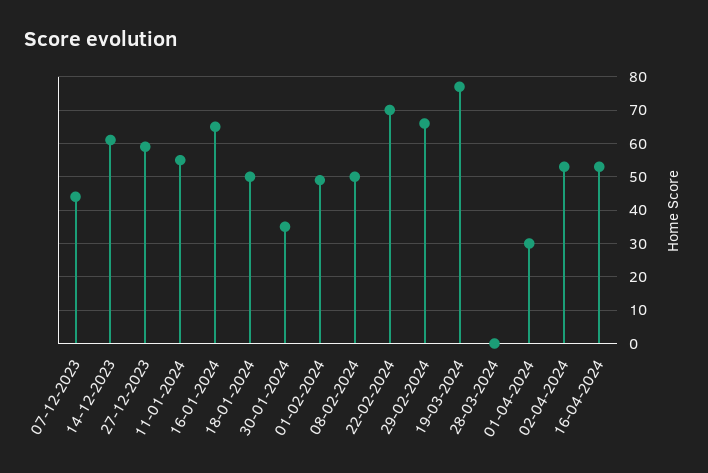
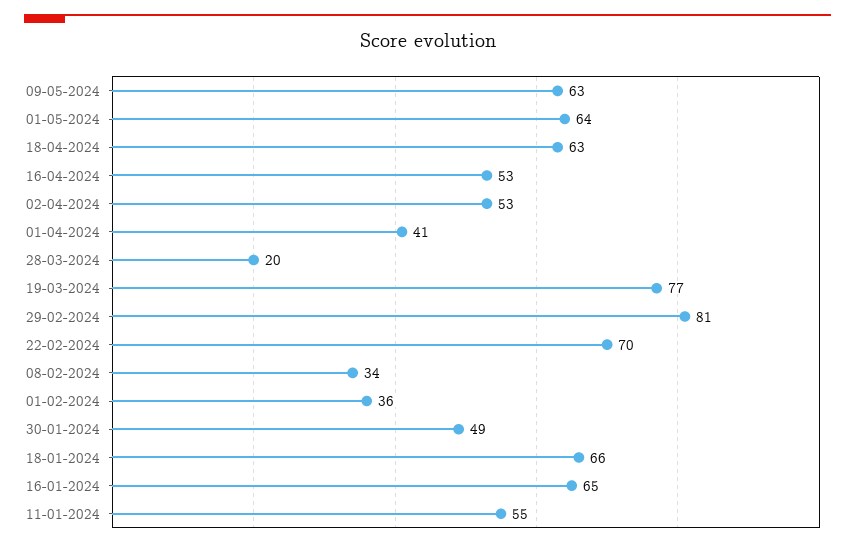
07-12-2023: 45 -> none
14-12-2023: 60 -> none
27-12-2023: 60 -> none
18-01-2024: 50 -> 66
30-01-2024: 35 -> 49
01-02-2024: 50 -> 36
08-02-2024: 50 -> 34
29-02-2024: 65 -> 81
28-03-2024: 0 -> 20
01-04-2024: 30 -> 41
09-05-2024: none -> 63
01-05-2024: none -> 64
18-04-2024: none -> 63

